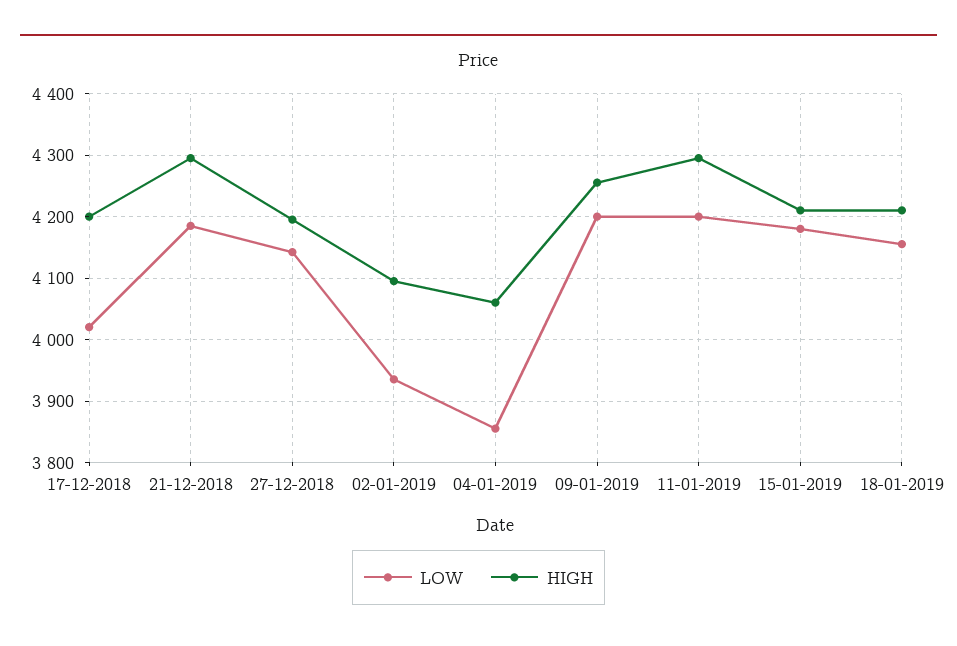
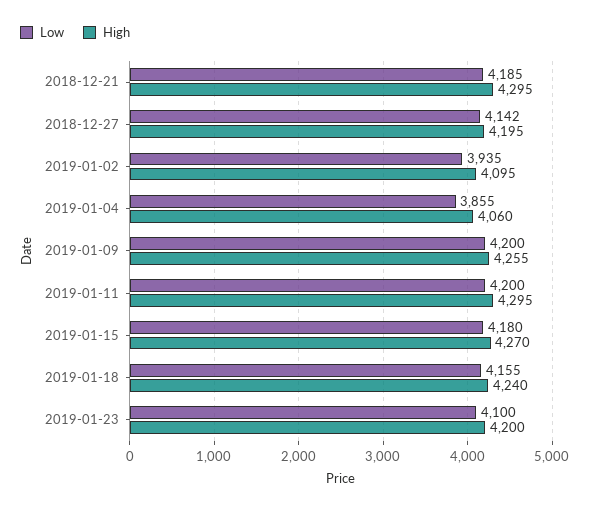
LOW, 17-12-2018: 4020 -> none
HIGH, 17-12-2018: 4200 -> none
HIGH, 15-01-2019: 4210 -> 4270
HIGH, 18-01-2019: 4210 -> 4240
LOW, 2019-01-23: none -> 4100
HIGH, 2019-01-23: none -> 4200

